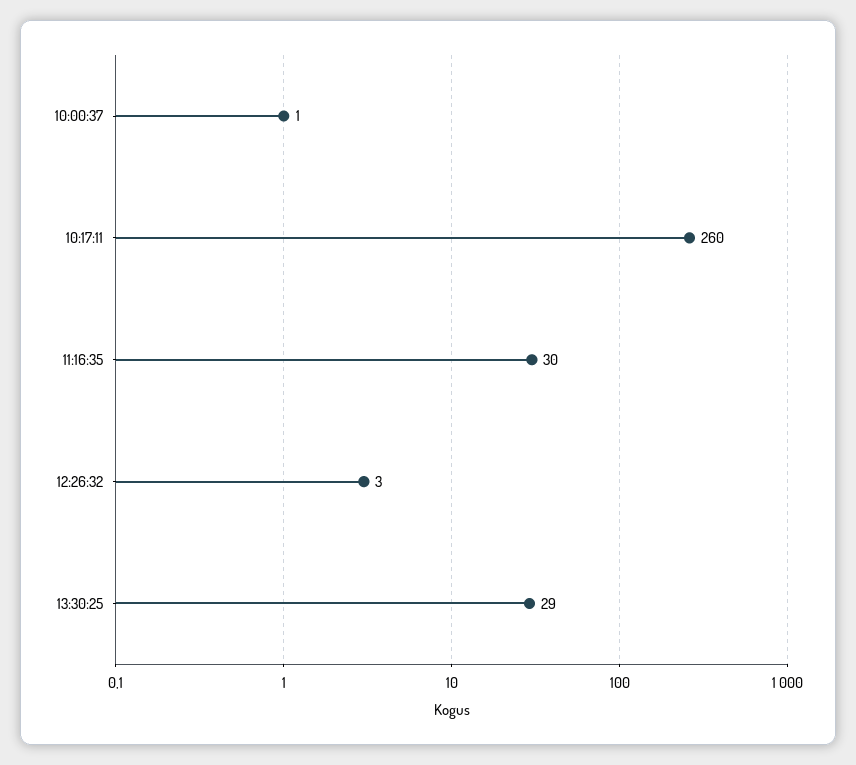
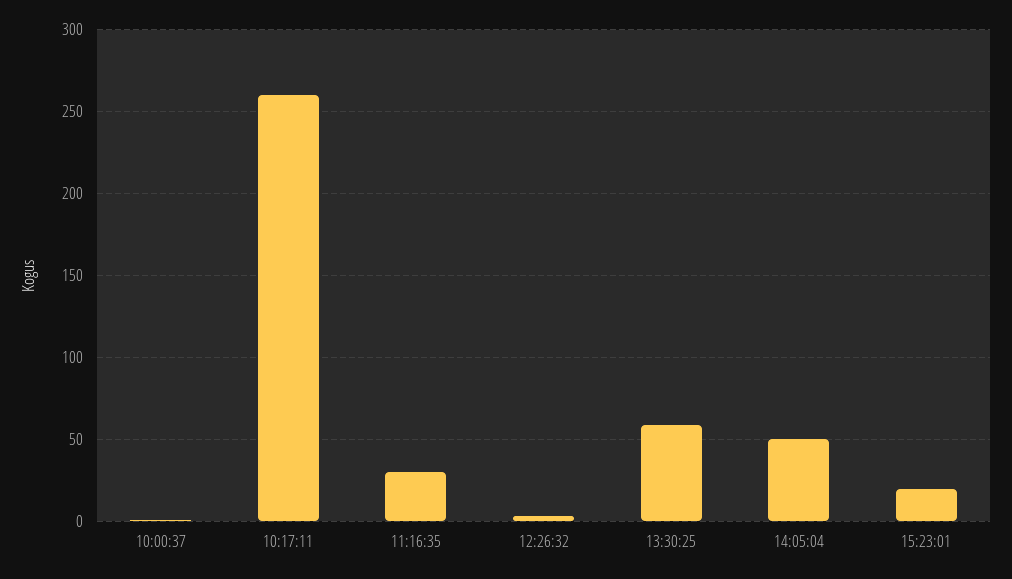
13:30:25: 29 -> 60
14:05:04: none -> 50
15:23:01: none -> 20

